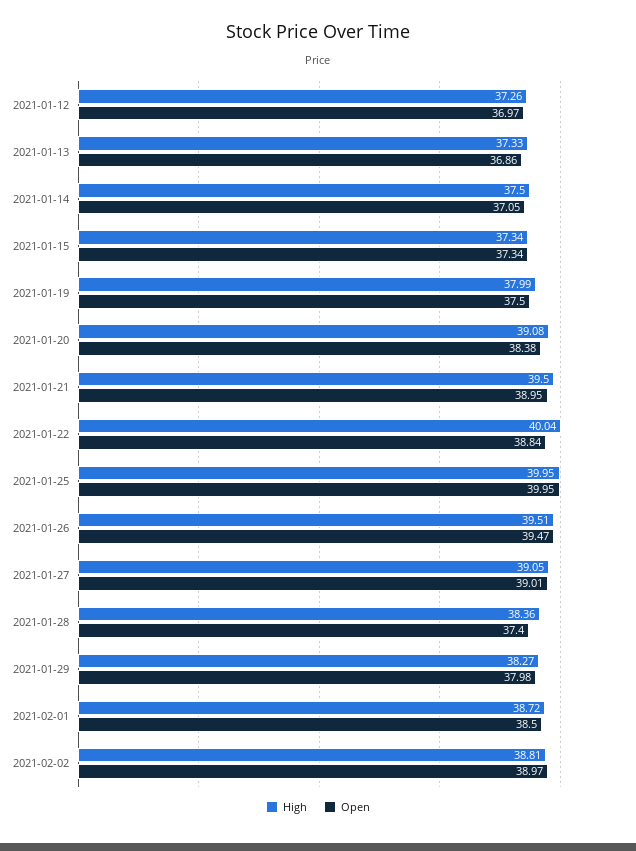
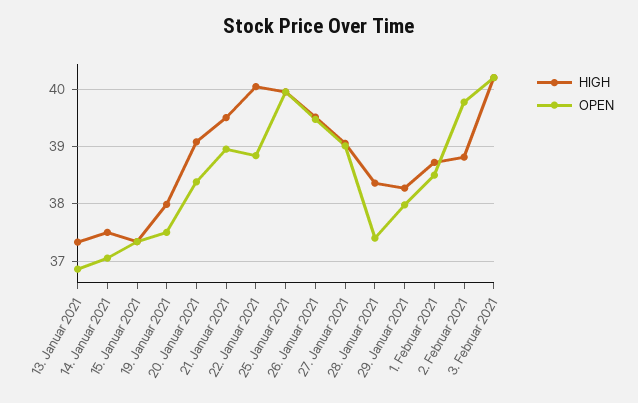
High, 2021-01-12: 37.26 -> none
Open, 2021-01-12: 36.97 -> none
Open, 2021-02-02: 38.97 -> 39.8
High, 3. Februar 2021: none -> 40.2
Open, 3. Februar 2021: none -> 40.2

